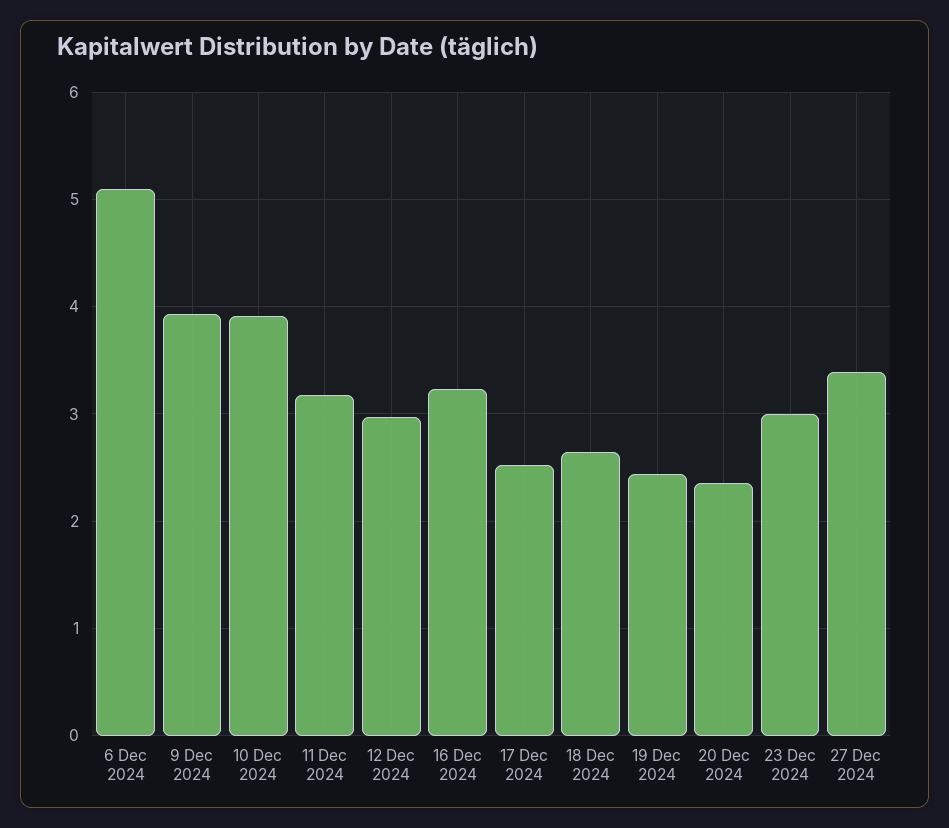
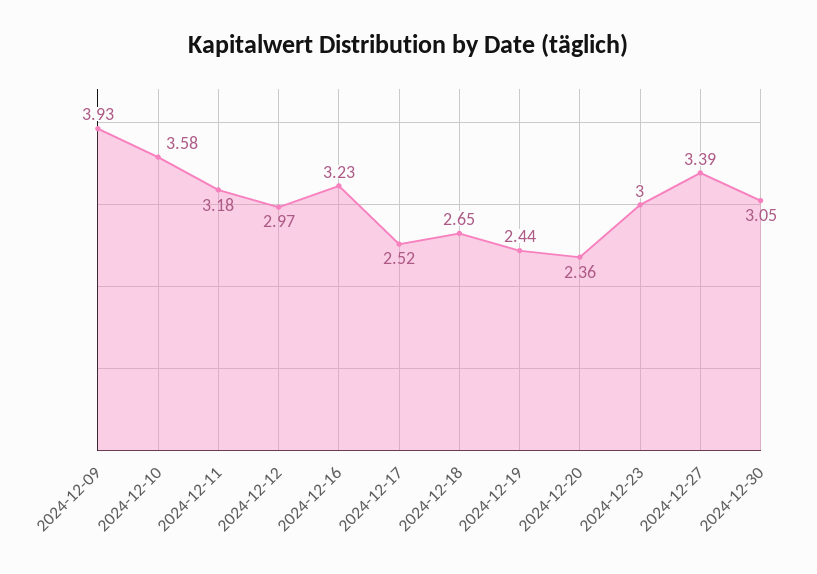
6 Dec 2024: 5.1 -> none
10 Dec 2024: 3.9 -> 3.58
2024-12-30: none -> 3.05

